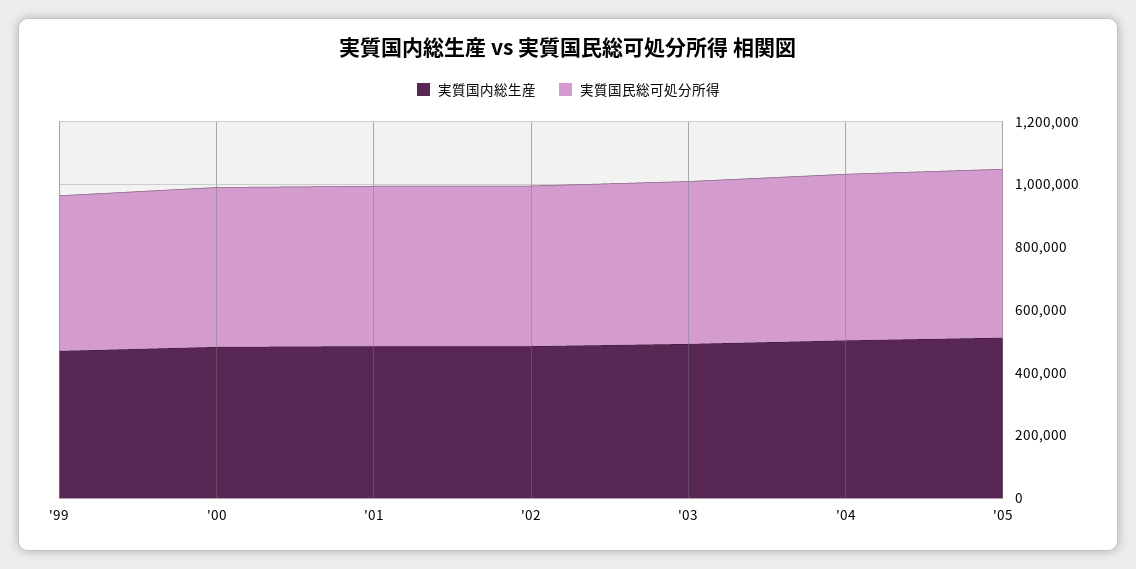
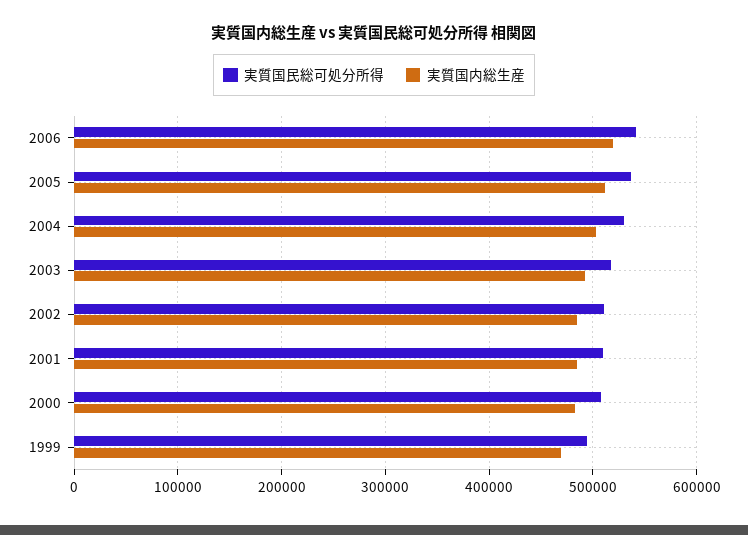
実質国民総可処分所得, 2006: none -> 540000
実質国内総生産, 2006: none -> 520000

